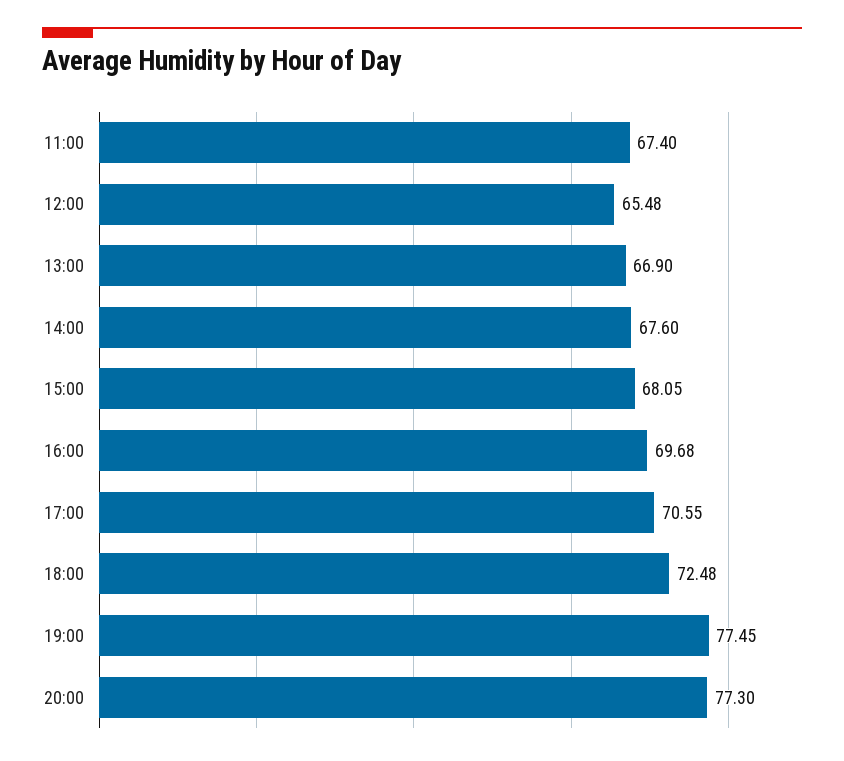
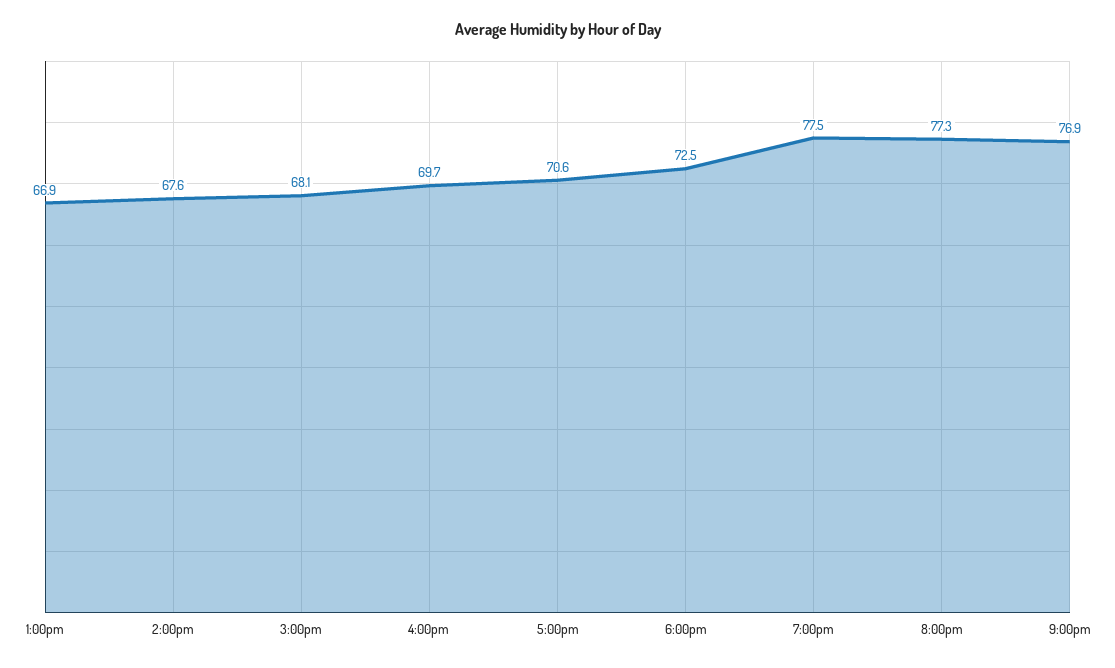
11:00: 67.4 -> none
12:00: 65.48 -> none
9:00pm: none -> 76.9

